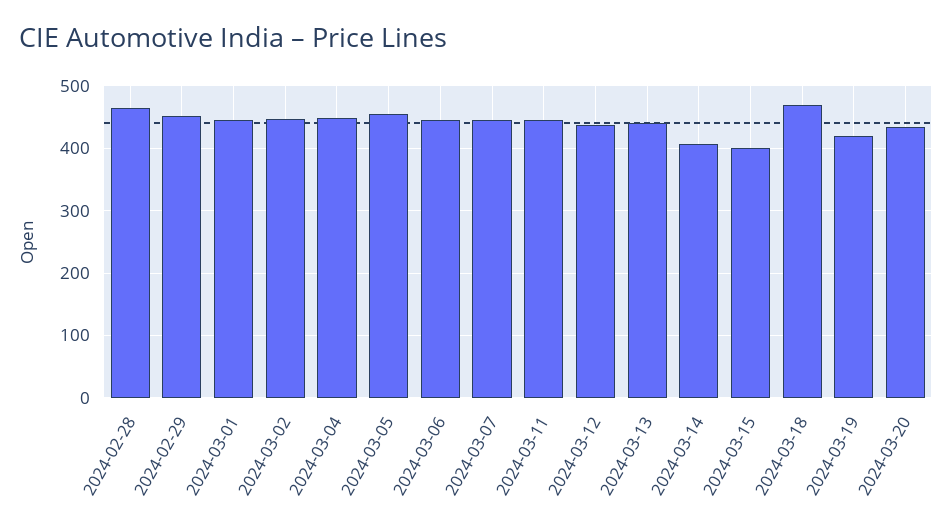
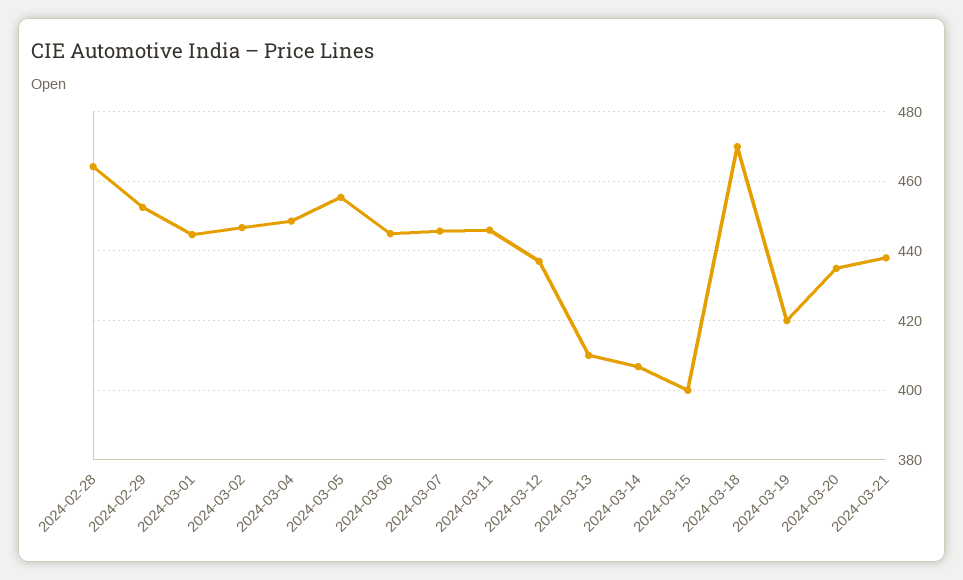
2024-03-13: 440 -> 410
2024-03-21: none -> 438

